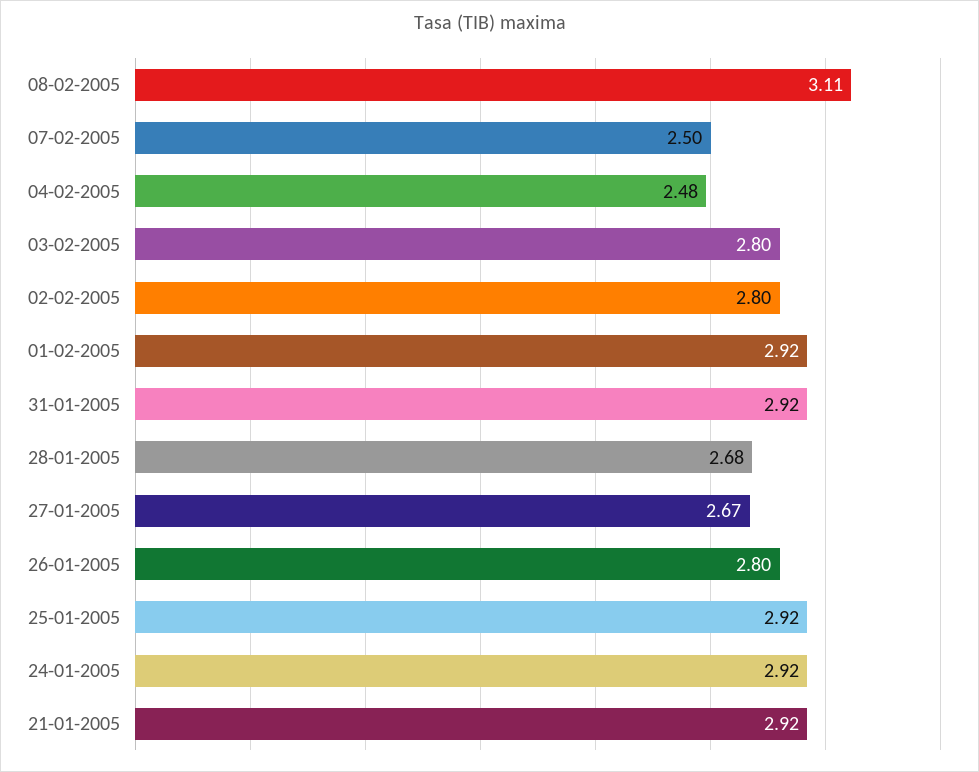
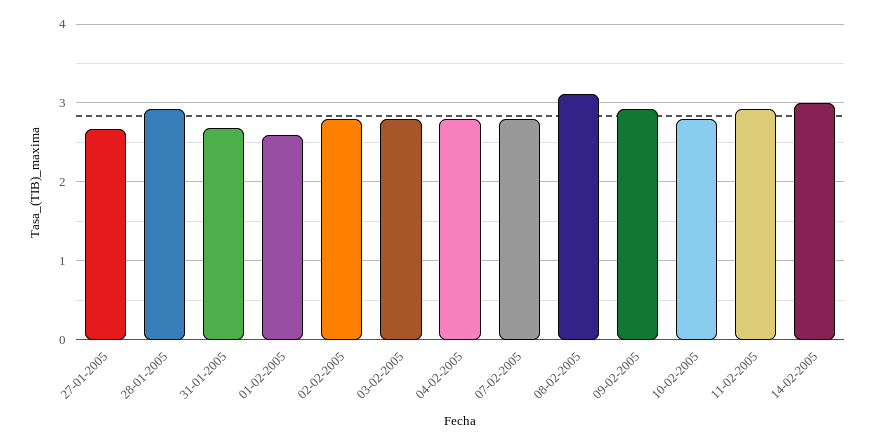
07-02-2005: 2.5 -> 2.8
04-02-2005: 2.48 -> 2.8
01-02-2005: 2.92 -> 2.6
31-01-2005: 2.92 -> 2.7
28-01-2005: 2.68 -> 2.9
26-01-2005: 2.8 -> none
25-01-2005: 2.92 -> none
24-01-2005: 2.92 -> none
21-01-2005: 2.92 -> none
09-02-2005: none -> 2.9
10-02-2005: none -> 2.8
11-02-2005: none -> 2.9
14-02-2005: none -> 3

